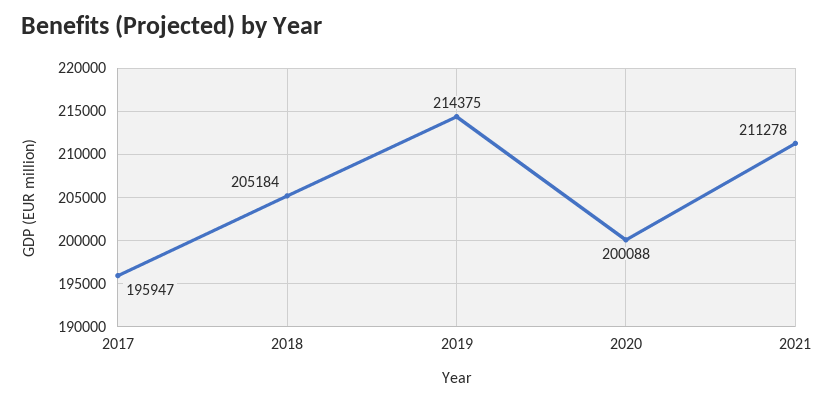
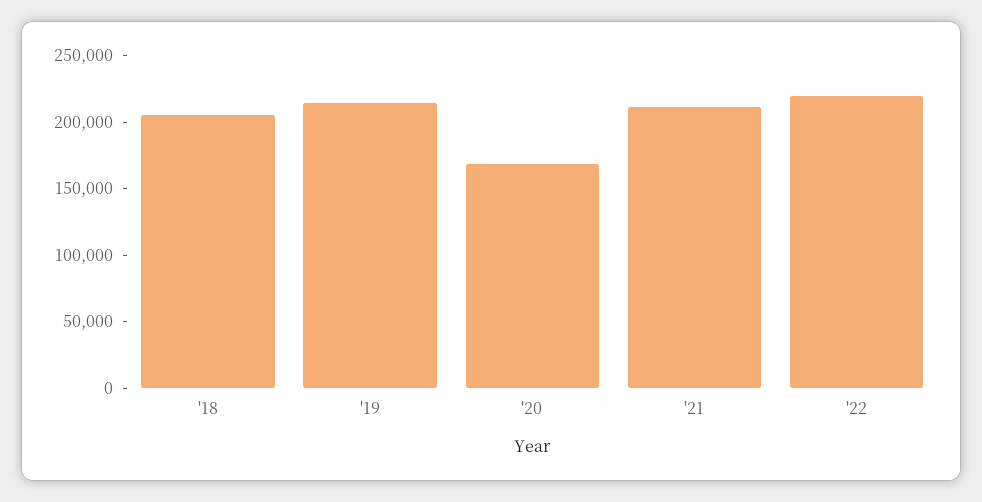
2017: 195947 -> none
2020: 200088 -> 170000
'22: none -> 220000

